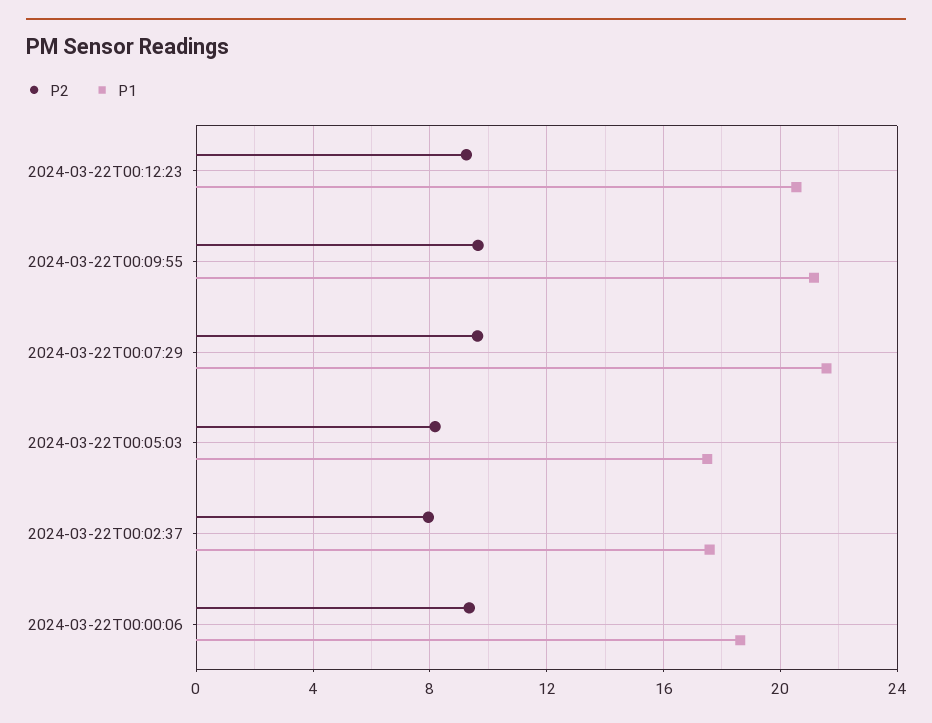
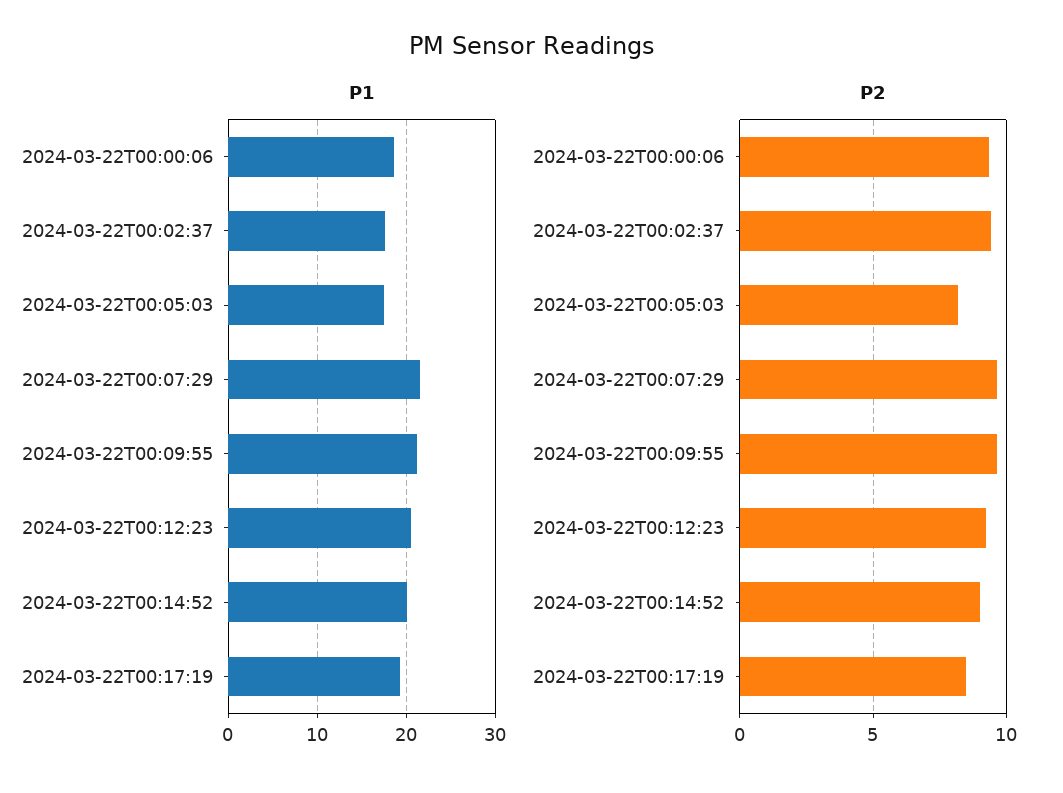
P2, 2024-03-22T00:02:37: 8 -> 9.5
P1, 2024-03-22T00:14:52: none -> 20
P1, 2024-03-22T00:17:19: none -> 19
P2, 2024-03-22T00:14:52: none -> 9
P2, 2024-03-22T00:17:19: none -> 8.5

